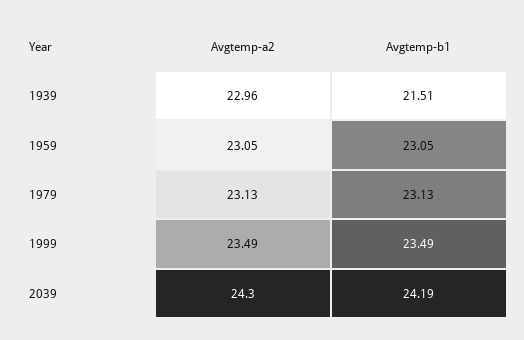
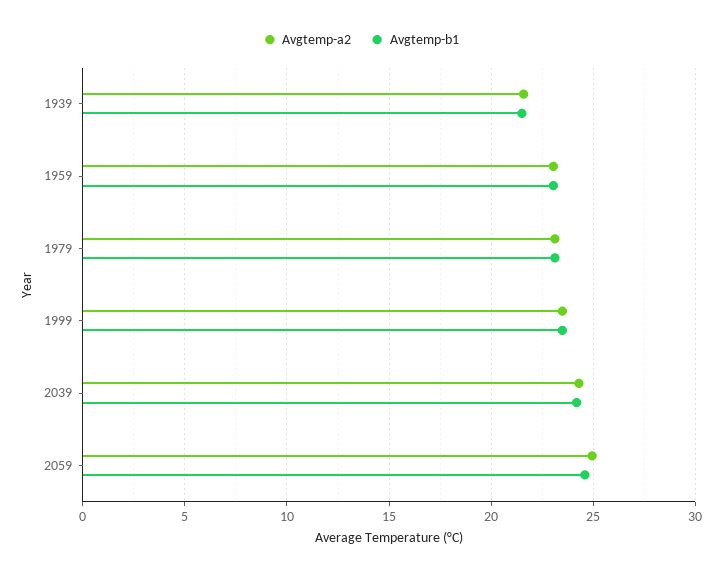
Avgtemp-a2, 1939: 22.96 -> 21.5
Avgtemp-a2, 2059: none -> 25
Avgtemp-b1, 2059: none -> 24.5

